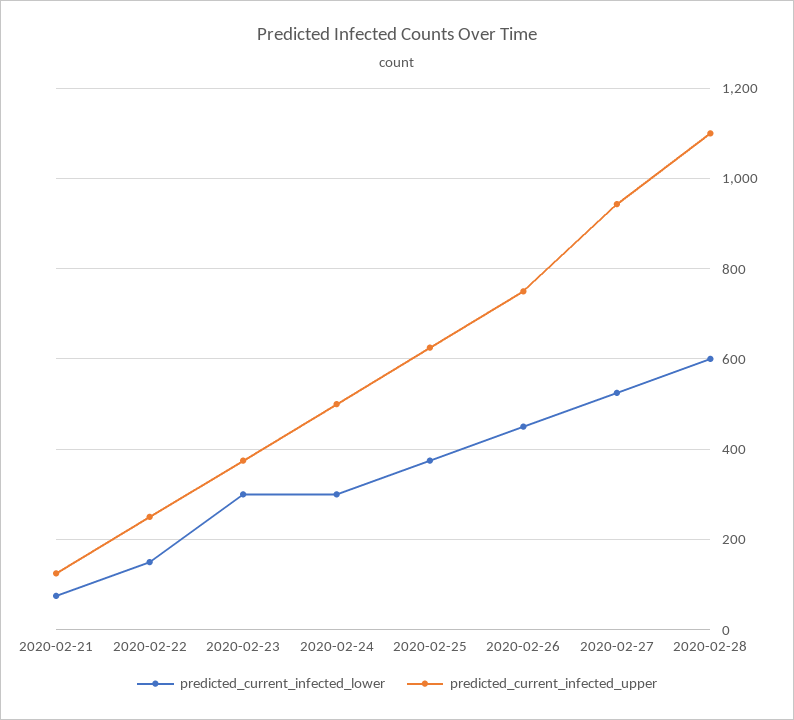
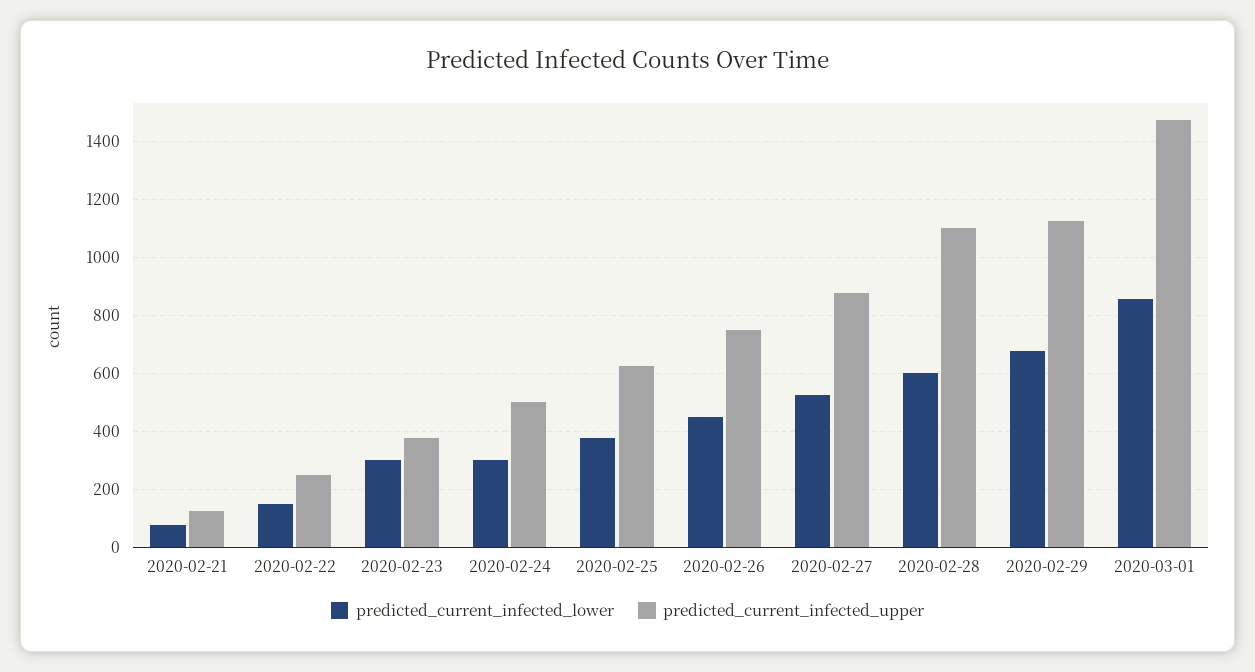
predicted_current_infected_upper, 2020-02-27: 940 -> 875
predicted_current_infected_lower, 2020-02-29: none -> 675
predicted_current_infected_upper, 2020-02-29: none -> 1125
predicted_current_infected_lower, 2020-03-01: none -> 850
predicted_current_infected_upper, 2020-03-01: none -> 1475

